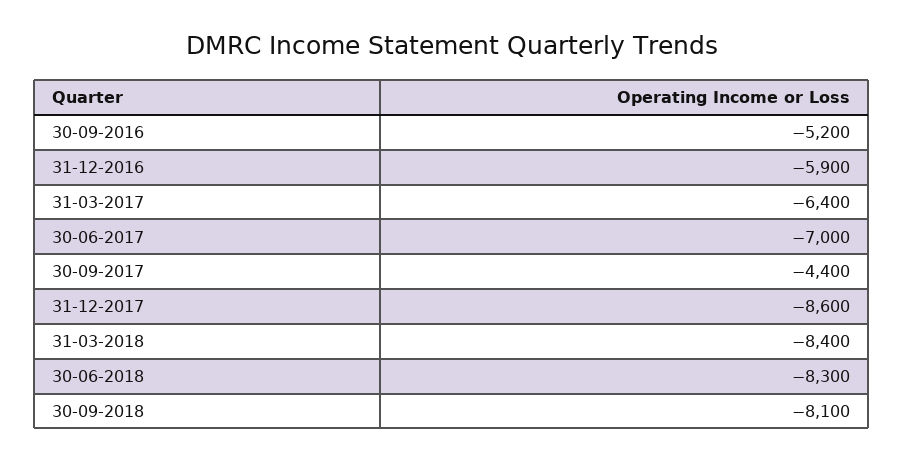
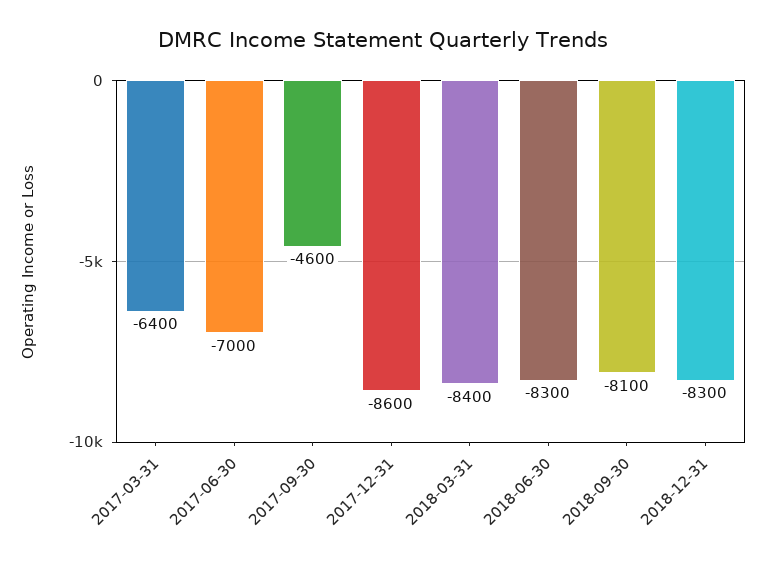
30-09-2016: -5200 -> none
31-12-2016: -5900 -> none
30-09-2017: -4400 -> -4600
2018-12-31: none -> -8300

